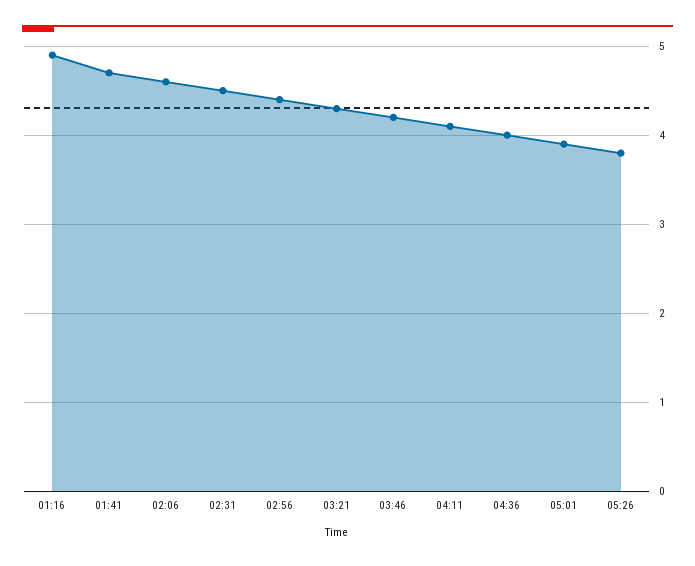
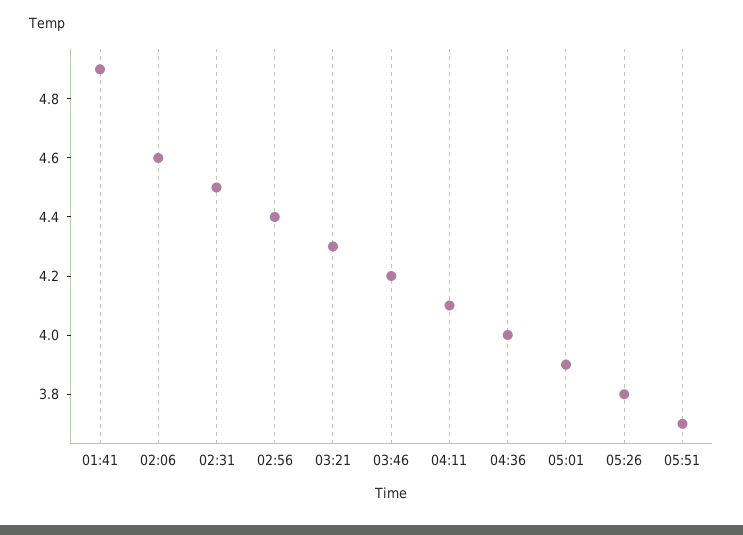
01:16: 4.9 -> none
01:41: 4.7 -> 4.9
05:51: none -> 3.7

